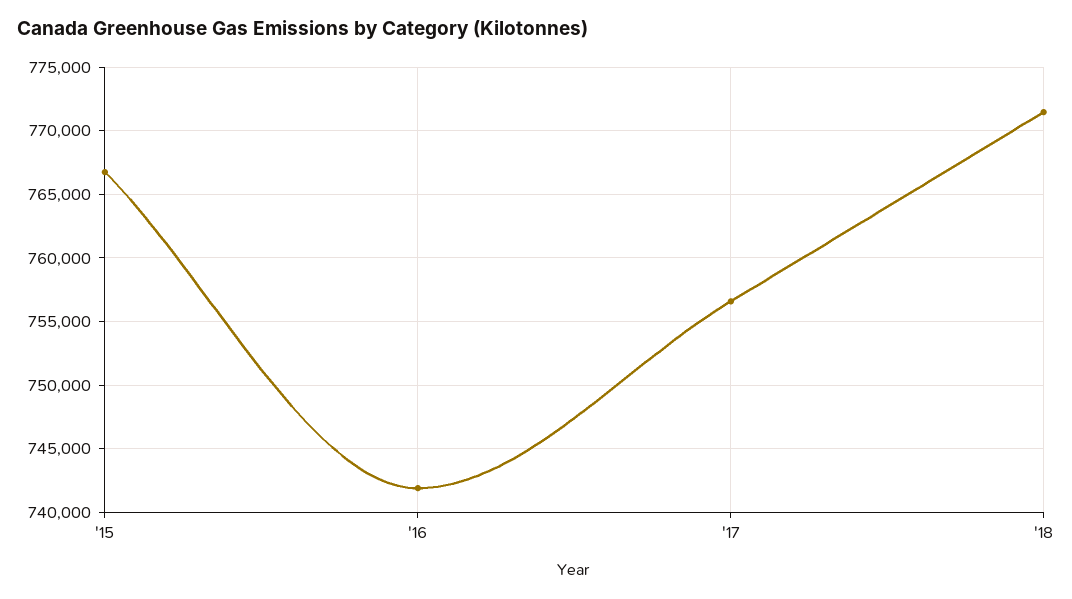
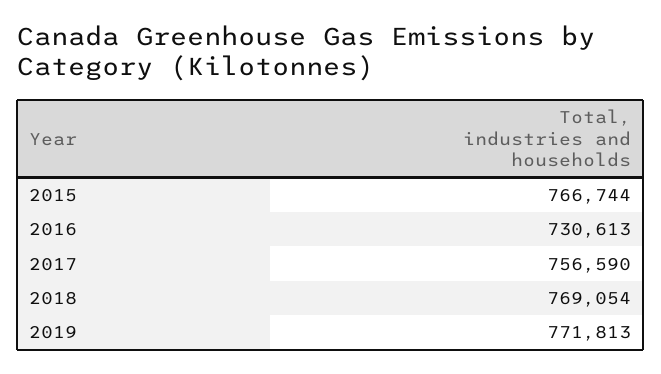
'16: 742000 -> 730613
'18: 771500 -> 769054
2019: none -> 771813

